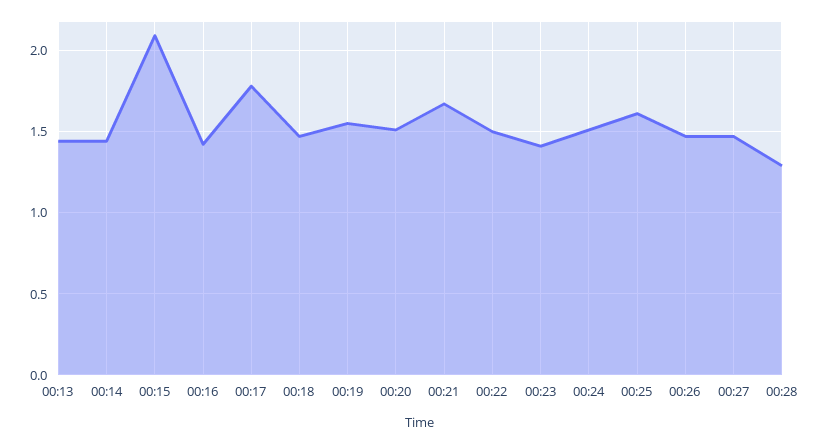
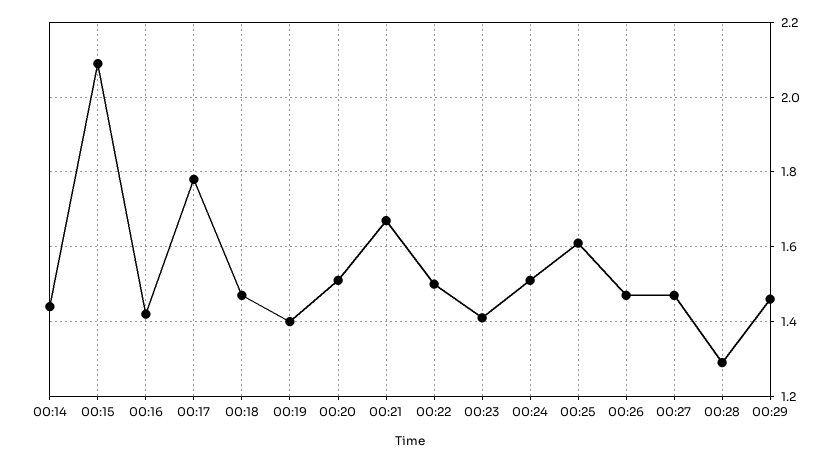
00:13: 1.45 -> none
00:19: 1.55 -> 1.4
00:29: none -> 1.45

